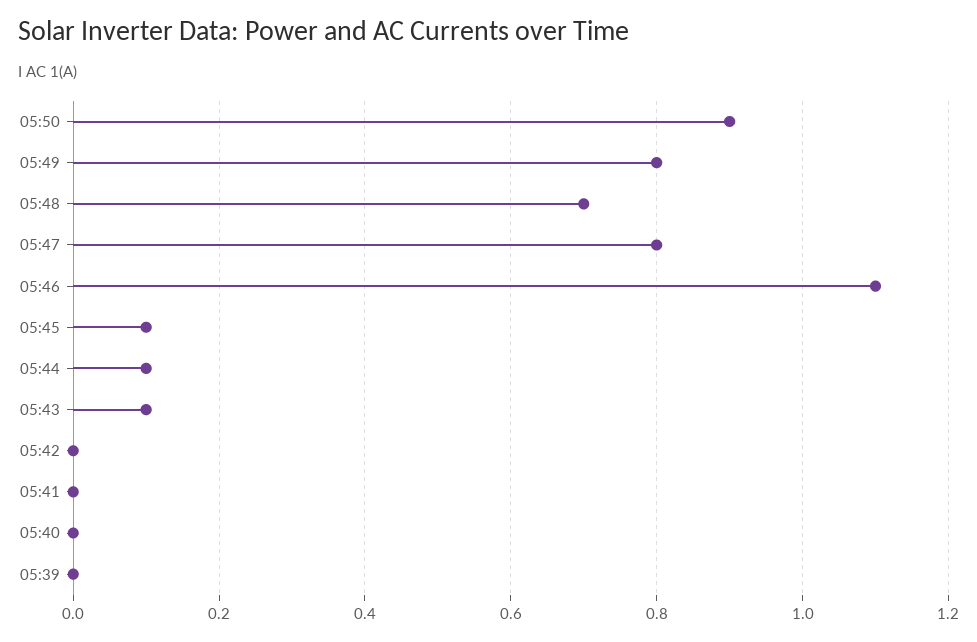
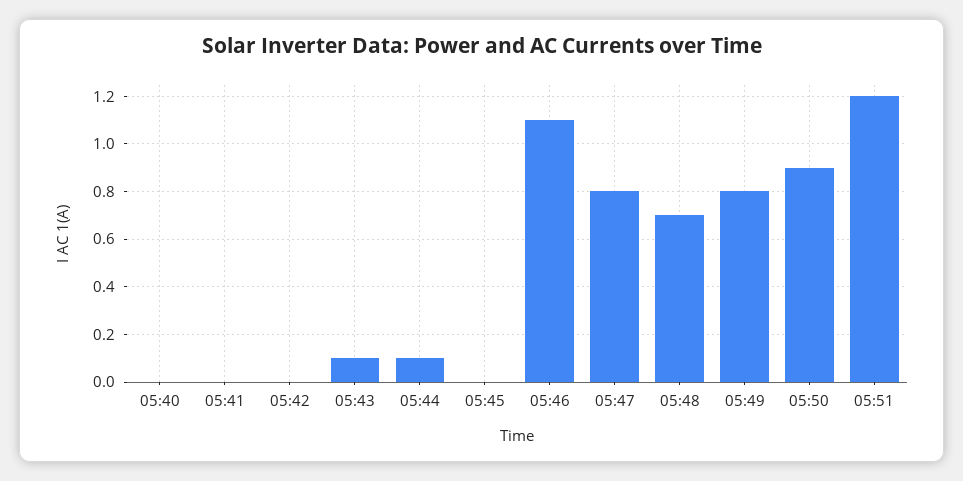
05:45: 0.1 -> 0
05:39: 0 -> none
05:51: none -> 1.2

